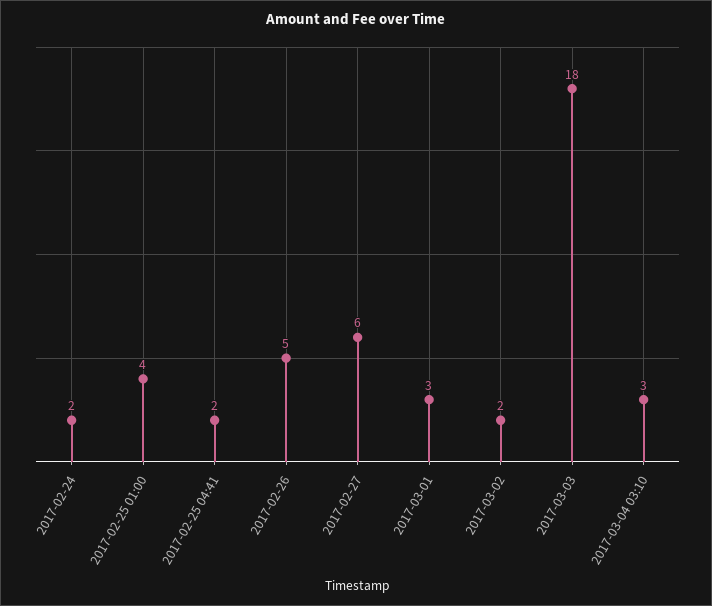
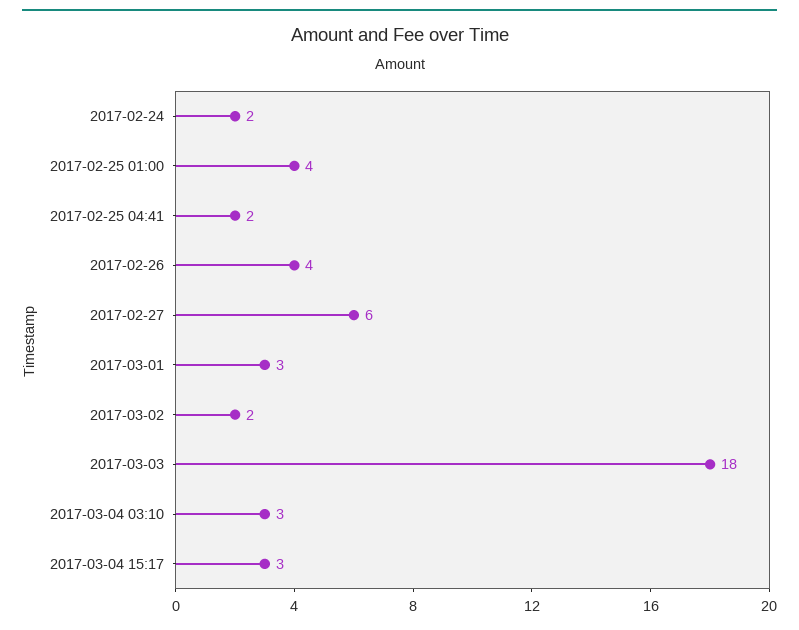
2017-02-26: 5 -> 4
2017-03-04 15:17: none -> 3

